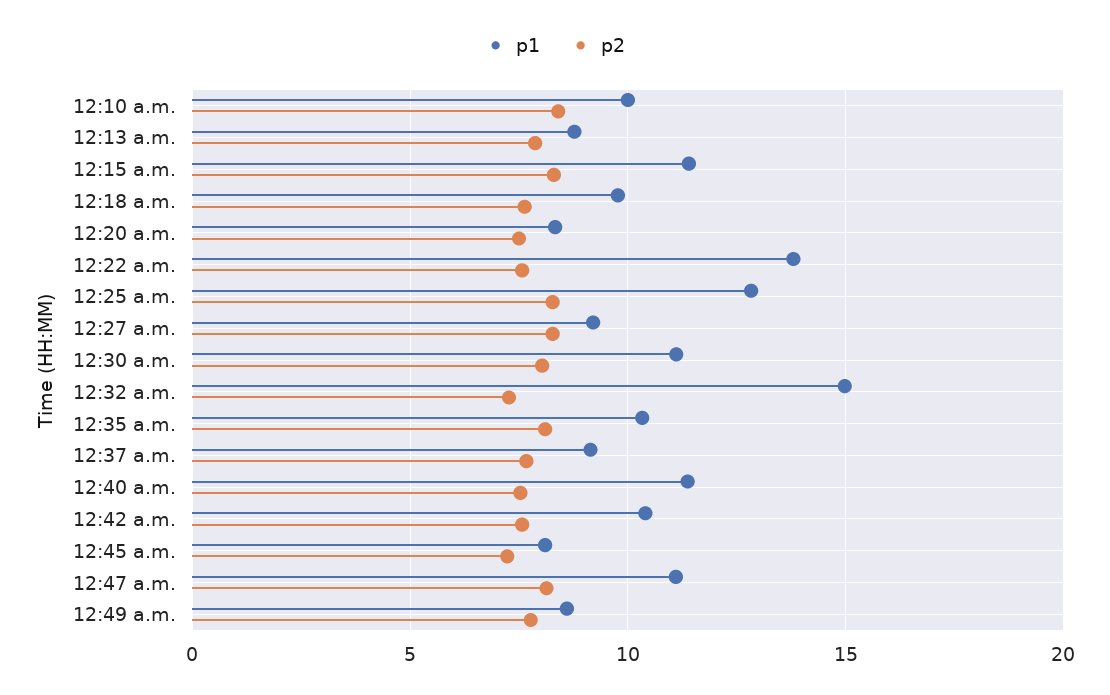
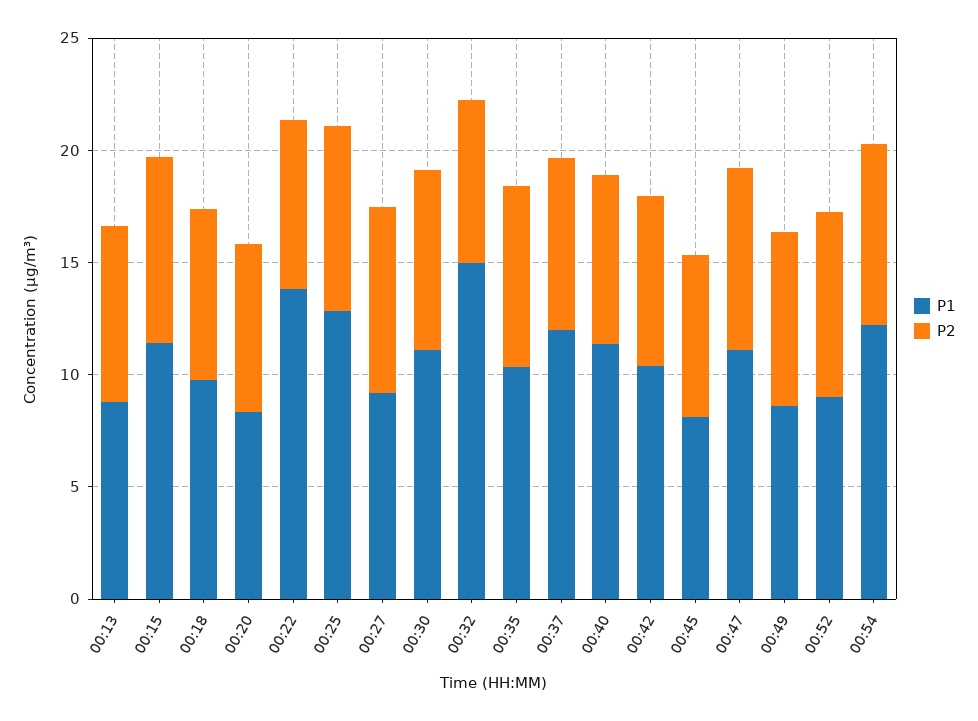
p1, 12:10 a.m.: 10 -> none
p2, 12:10 a.m.: 8.5 -> none
p1, 12:37 a.m.: 9 -> 12
p1, 00:52: none -> 9
p2, 00:52: none -> 8
p1, 00:54: none -> 12
p2, 00:54: none -> 8

